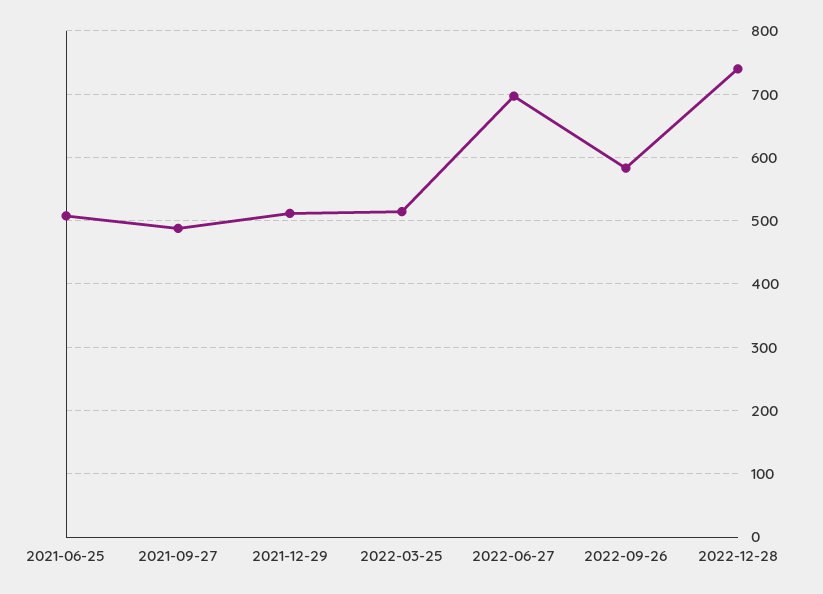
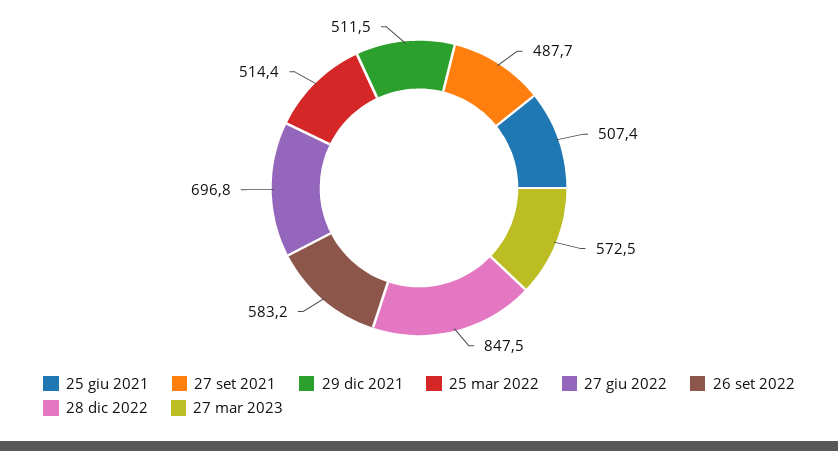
2022-12-28: 740 -> 847.5
27 mar 2023: none -> 572.5

